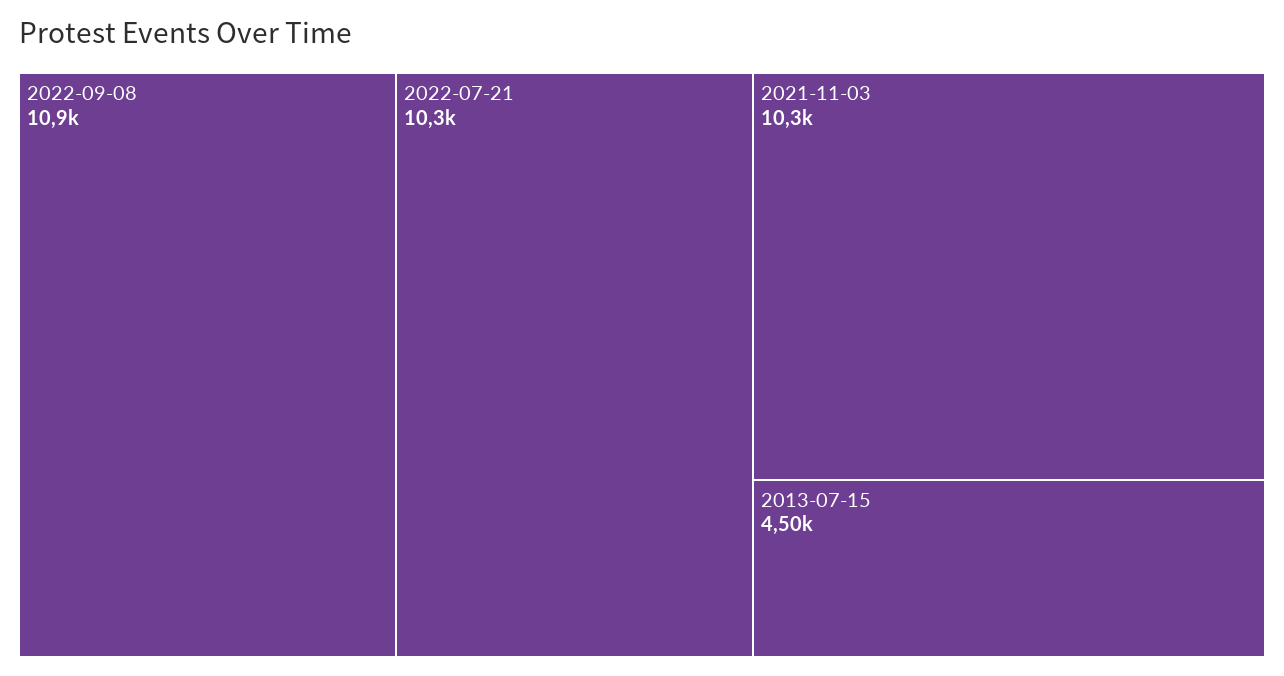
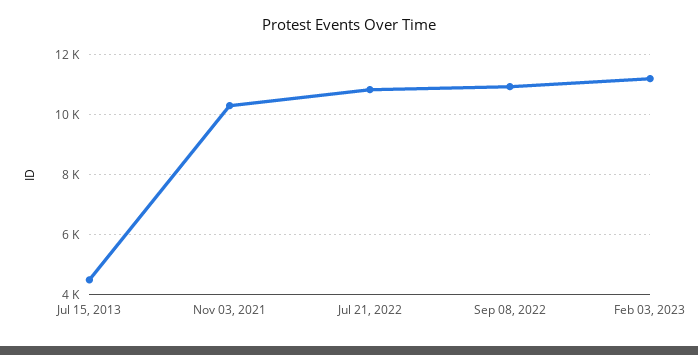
2022-07-21: 10300 -> 10800
Feb 03, 2023: none -> 11200

